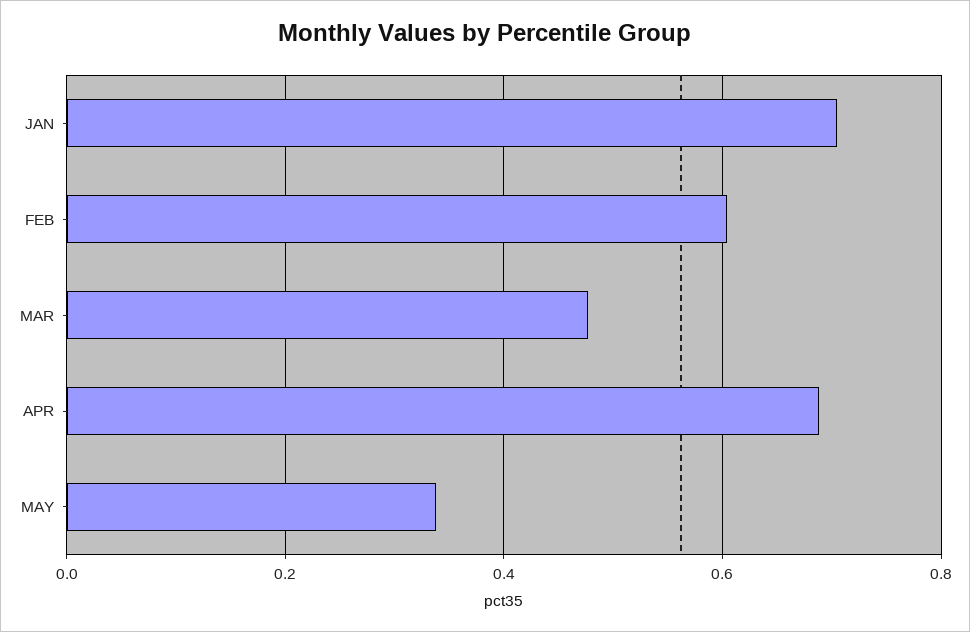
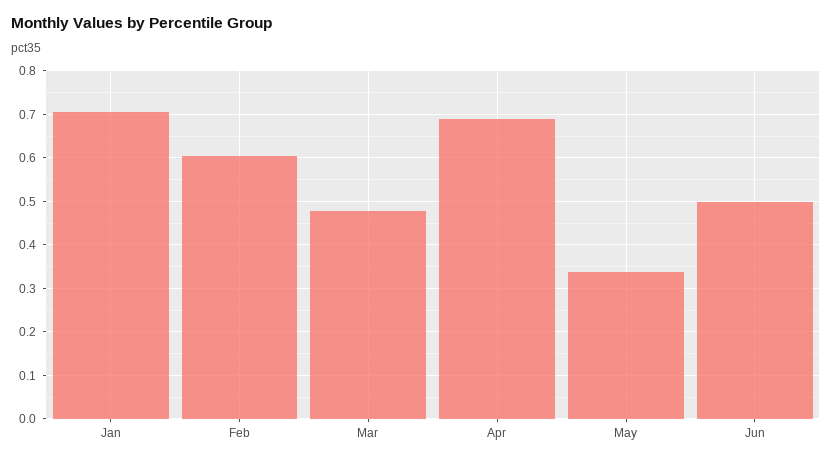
Jun: none -> 0.5

